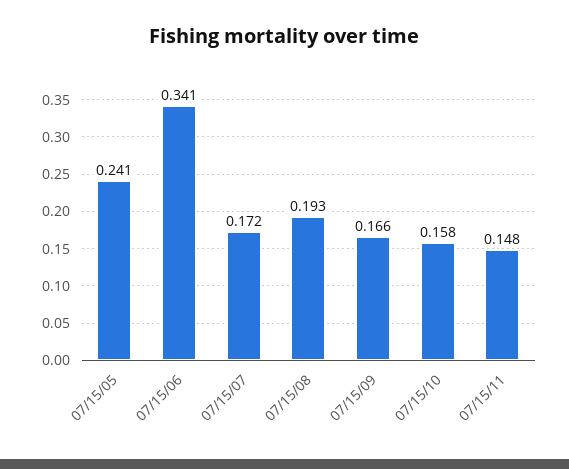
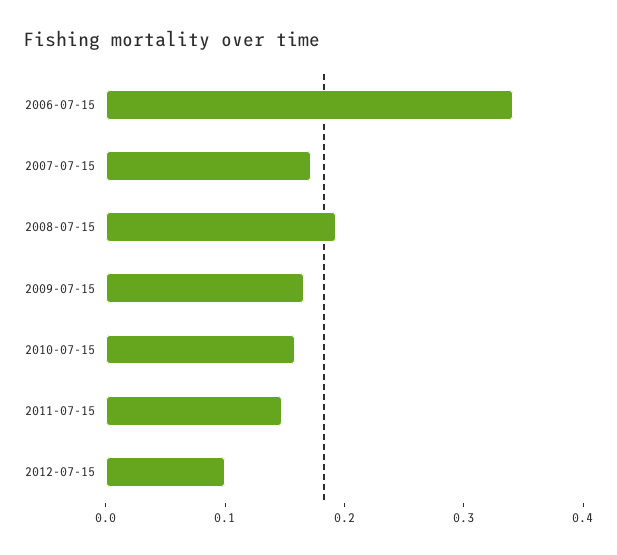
07/15/05: 0.241 -> none
2012-07-15: none -> 0.1

